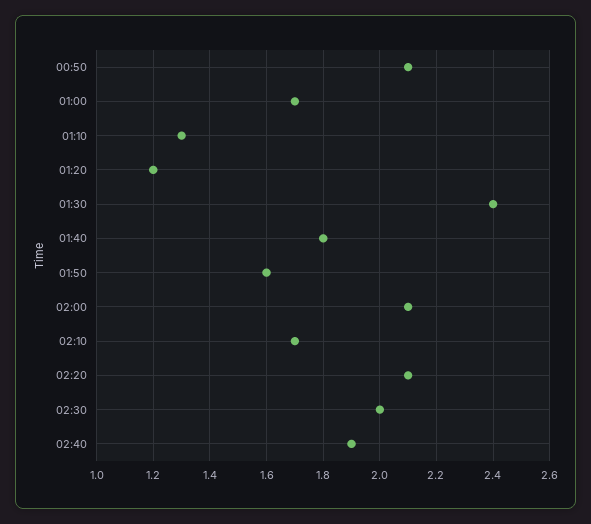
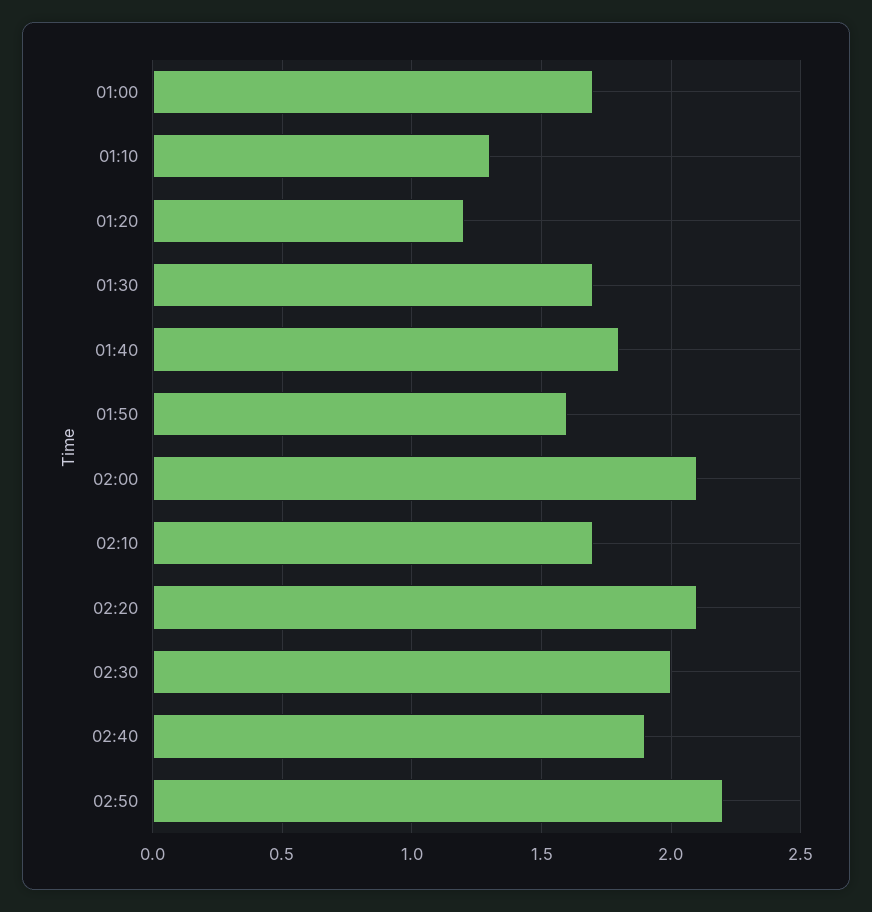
00:50: 2.1 -> none
01:30: 2.4 -> 1.7
02:50: none -> 2.2

